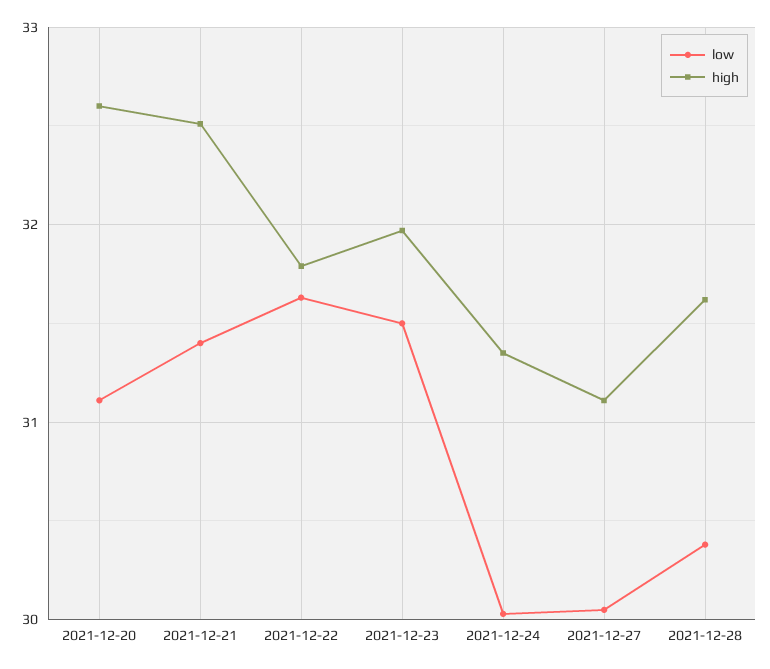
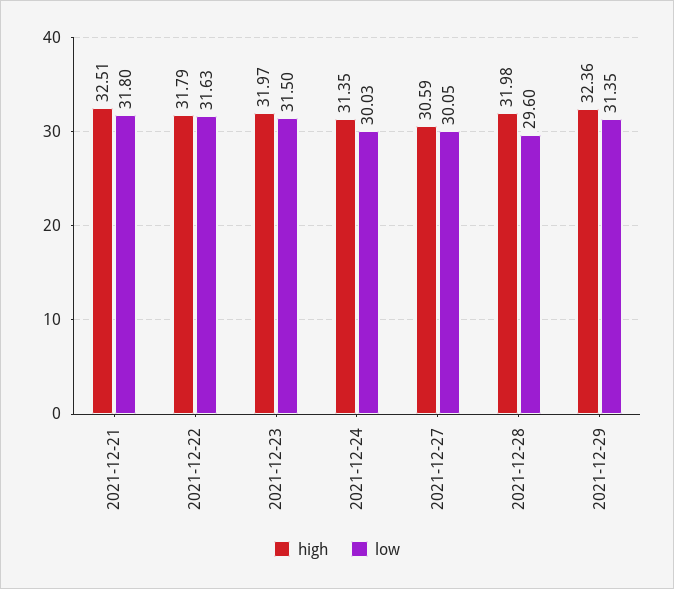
low, 2021-12-20: 31.1 -> none
high, 2021-12-20: 32.6 -> none
low, 2021-12-21: 31.4 -> 31.8
high, 2021-12-27: 31.1 -> 30.59
low, 2021-12-28: 30.4 -> 29.6
high, 2021-12-28: 31.6 -> 31.98
high, 2021-12-29: none -> 32.36
low, 2021-12-29: none -> 31.35

